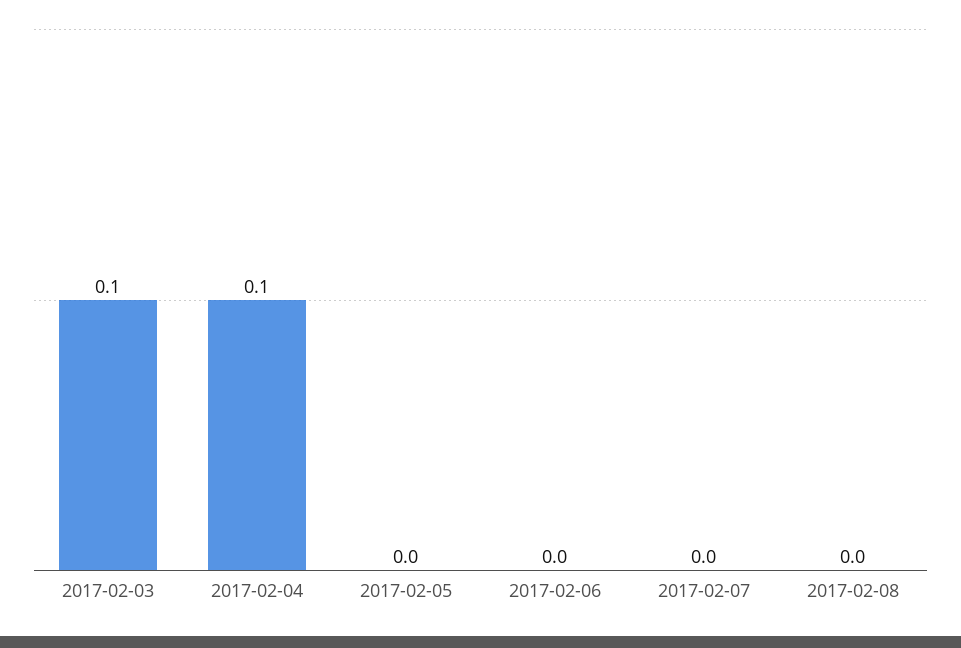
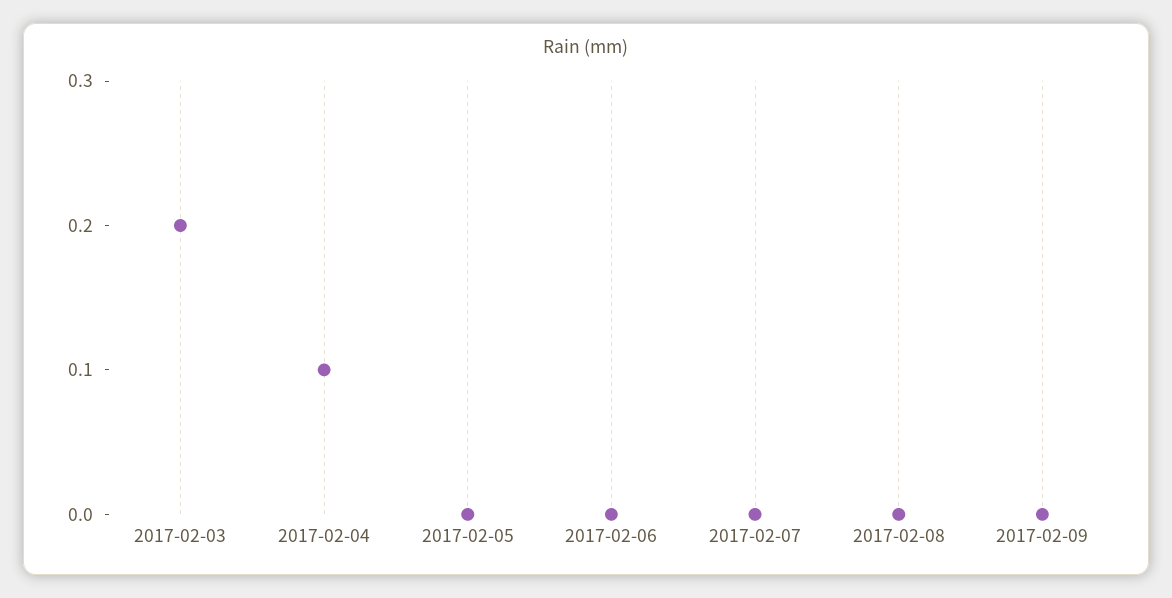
2017-02-03: 0.1 -> 0.2
2017-02-09: none -> 0

